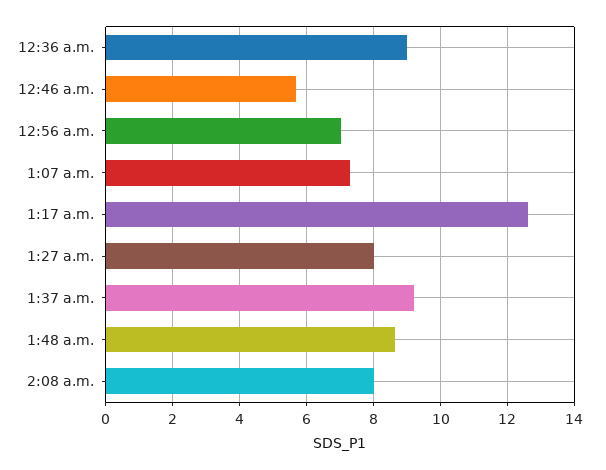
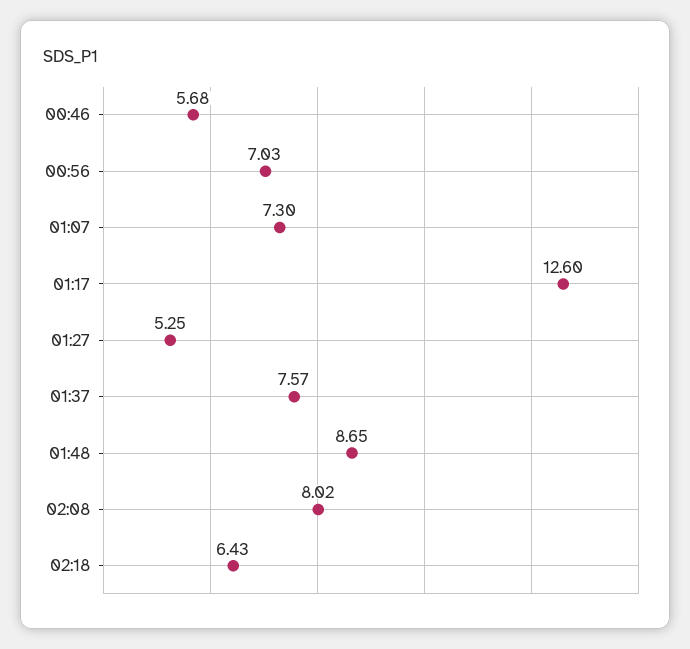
12:36 a.m.: 9 -> none
1:27 a.m.: 8 -> 5.25
1:37 a.m.: 9.2 -> 7.57
02:18: none -> 6.43

